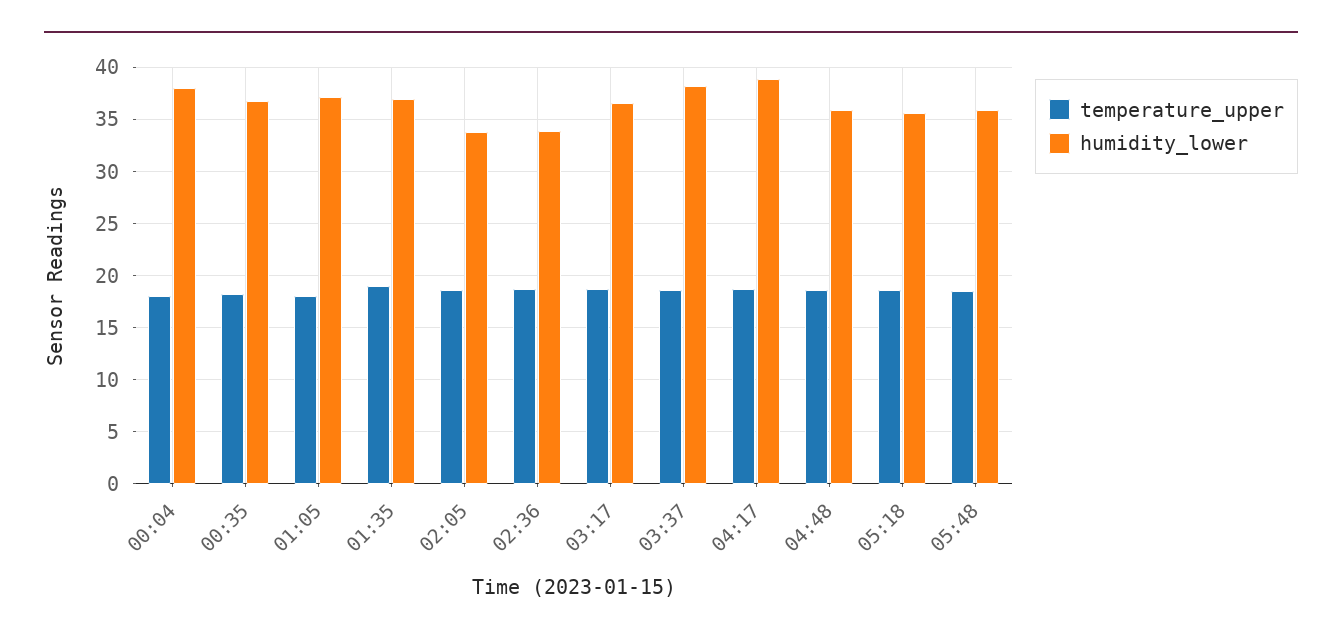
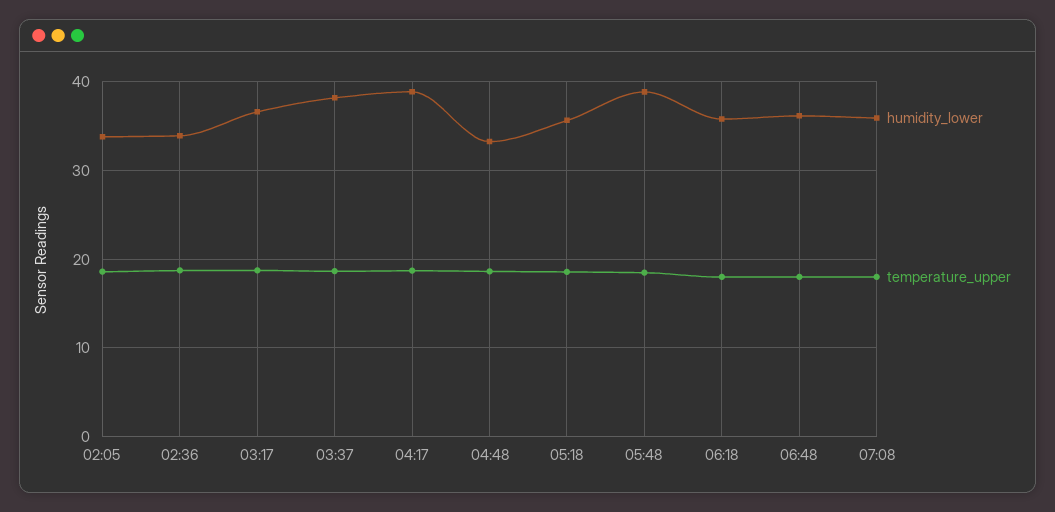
temperature_upper, 00:04: 18 -> none
humidity_lower, 00:04: 38 -> none
temperature_upper, 00:35: 18 -> none
humidity_lower, 00:35: 37 -> none
temperature_upper, 01:05: 18 -> none
humidity_lower, 01:05: 37 -> none
temperature_upper, 01:35: 19 -> none
humidity_lower, 01:35: 37 -> none
humidity_lower, 04:48: 36 -> 33
humidity_lower, 05:48: 36 -> 39
humidity_lower, 06:18: none -> 36
temperature_upper, 06:18: none -> 18
humidity_lower, 06:48: none -> 36
temperature_upper, 06:48: none -> 18
humidity_lower, 07:08: none -> 36
temperature_upper, 07:08: none -> 18

